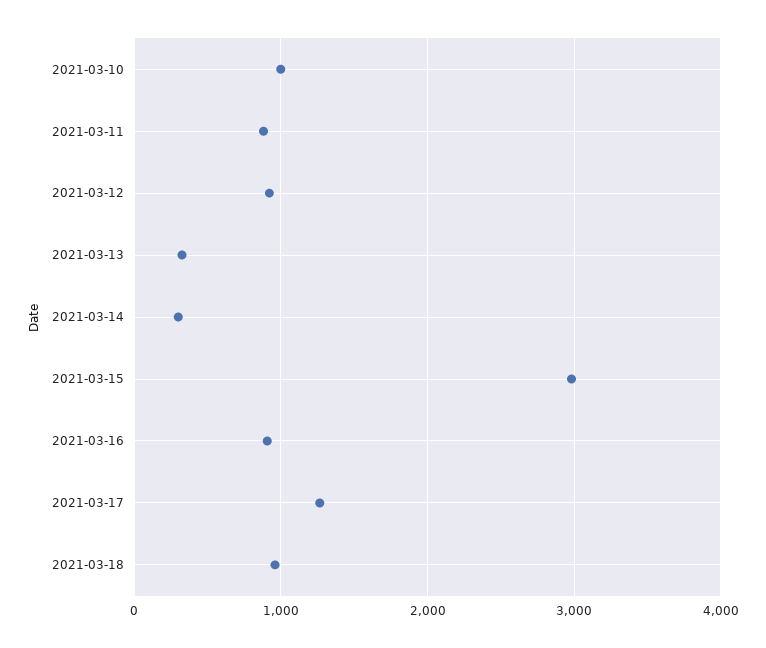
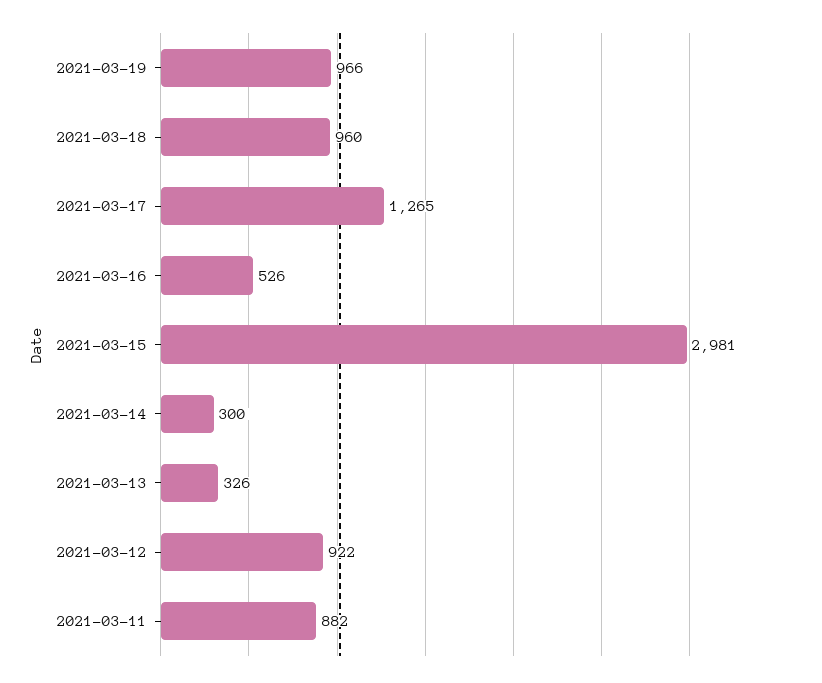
2021-03-10: 1000 -> none
2021-03-16: 900 -> 526
2021-03-19: none -> 966

